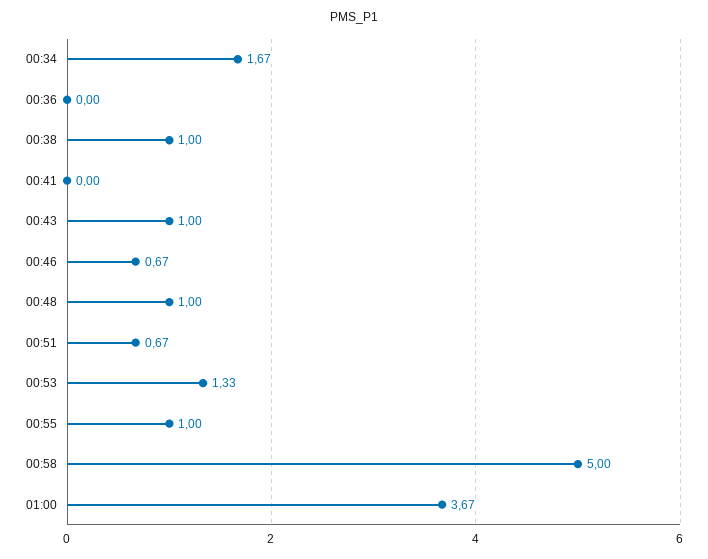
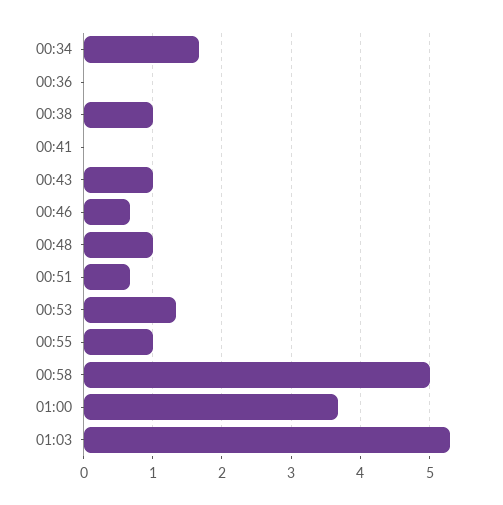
01:03: none -> 5.3

